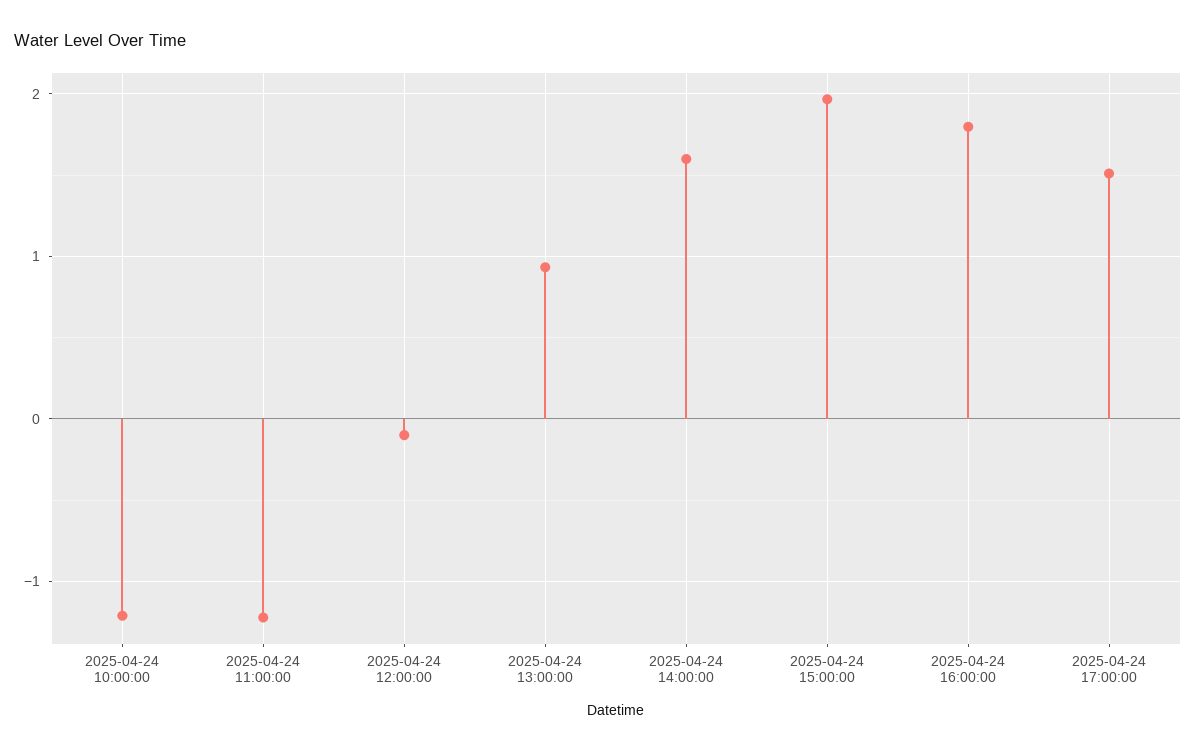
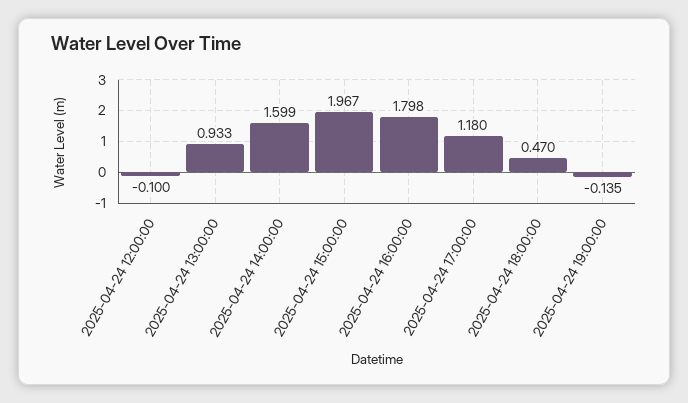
2025-04-24 10:00:00: -1.2 -> none
2025-04-24 11:00:00: -1.2 -> none
2025-04-24 17:00:00: 1.5 -> 1.18
2025-04-24 18:00:00: none -> 0.47
2025-04-24 19:00:00: none -> -0.135

